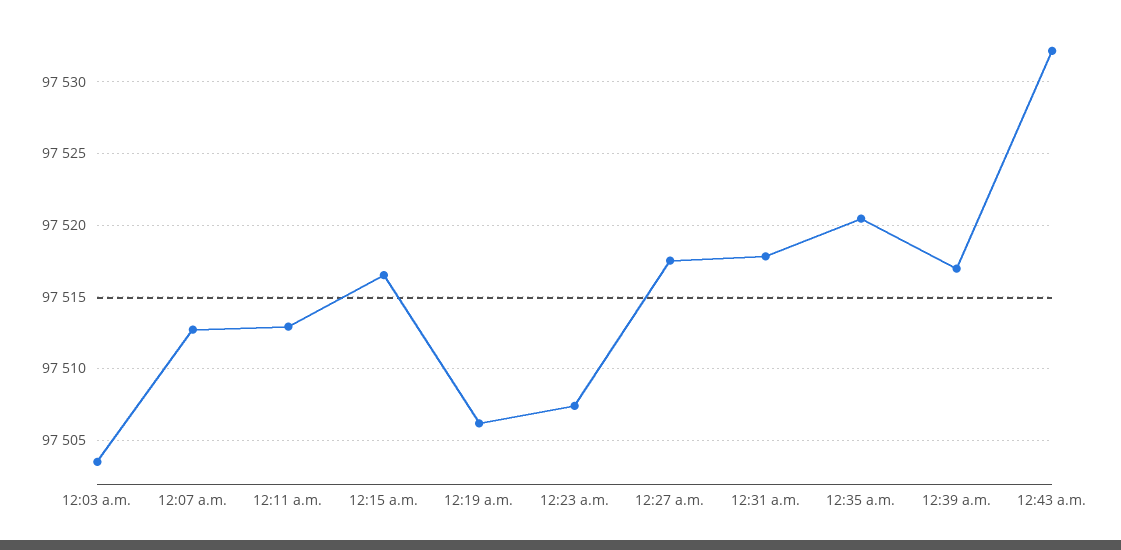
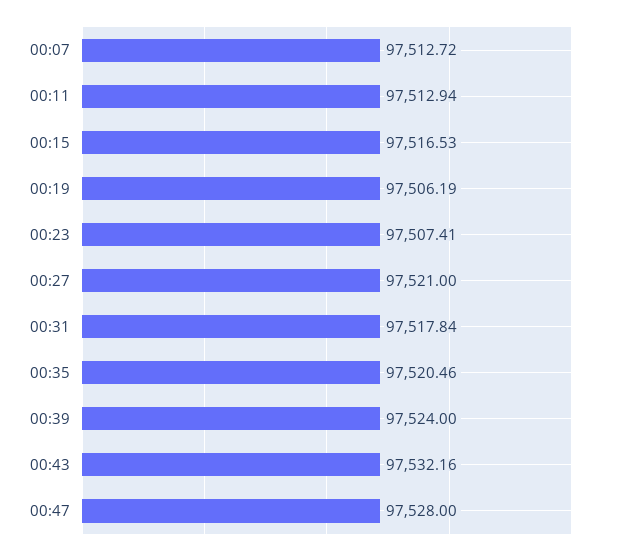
12:03 a.m.: 97503.5 -> none
12:27 a.m.: 97517.5 -> 97521
12:39 a.m.: 97517 -> 97524
00:47: none -> 97528

